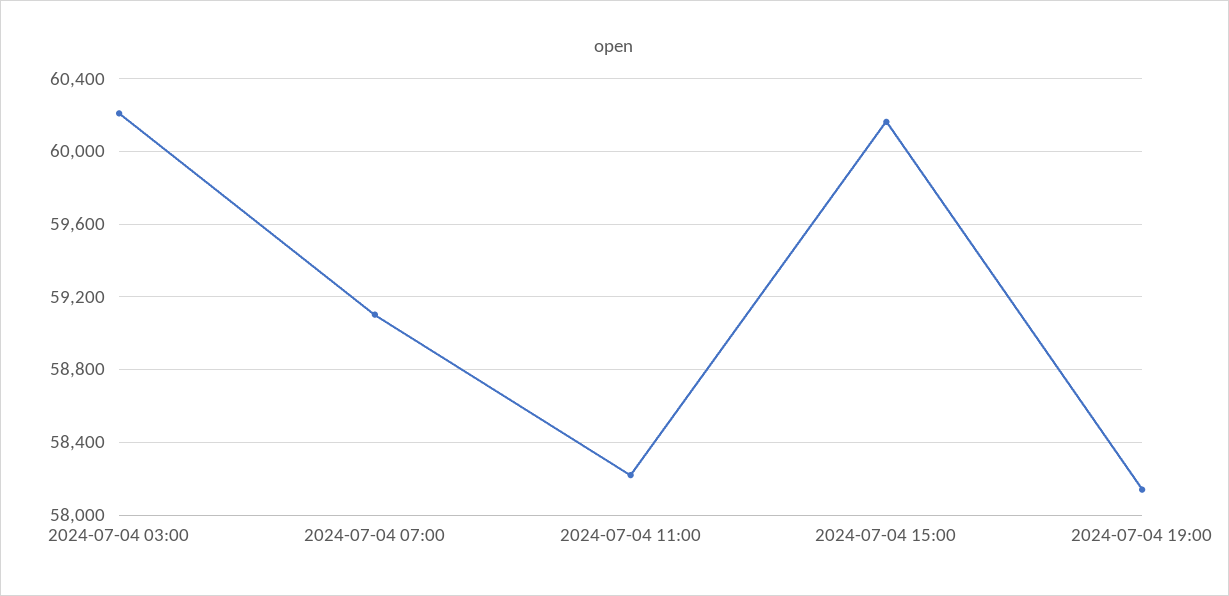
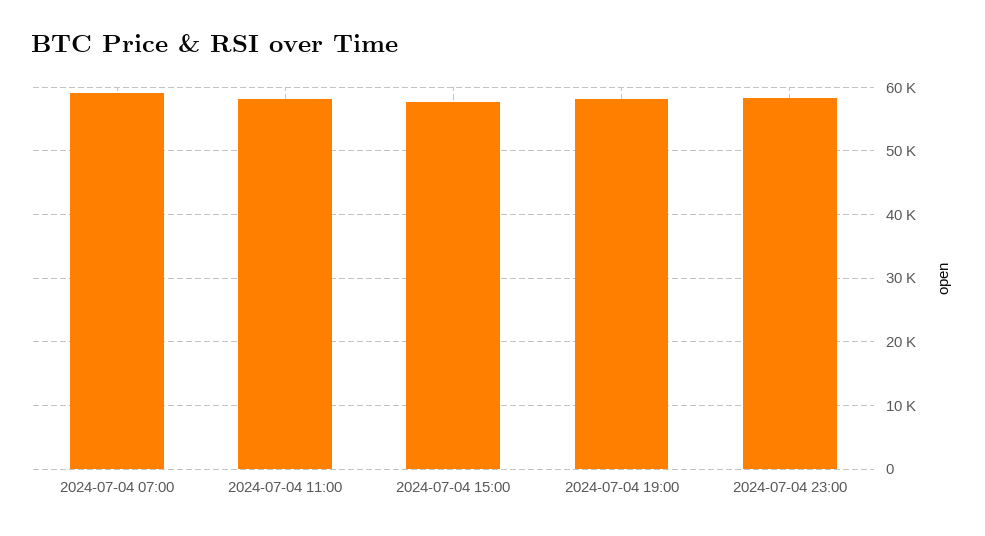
2024-07-04 03:00: 60200 -> none
2024-07-04 15:00: 60150 -> 58000
2024-07-04 23:00: none -> 58000

